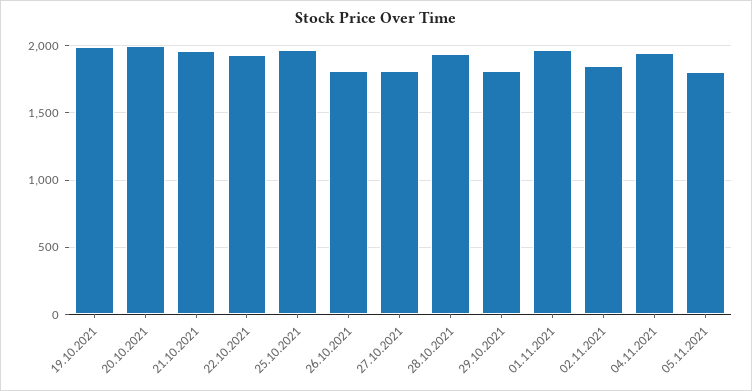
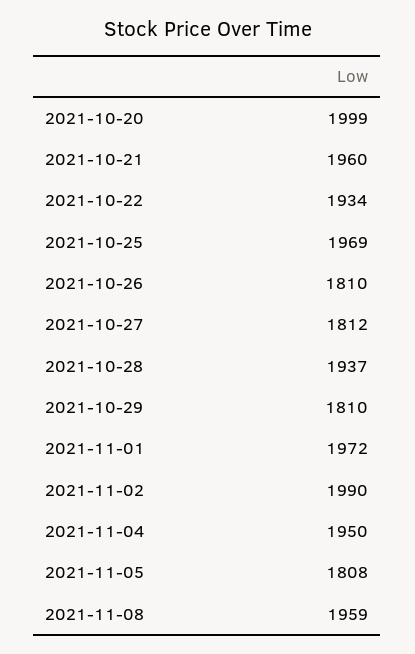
19.10.2021: 2000 -> none
02.11.2021: 1850 -> 1990
2021-11-08: none -> 1959

